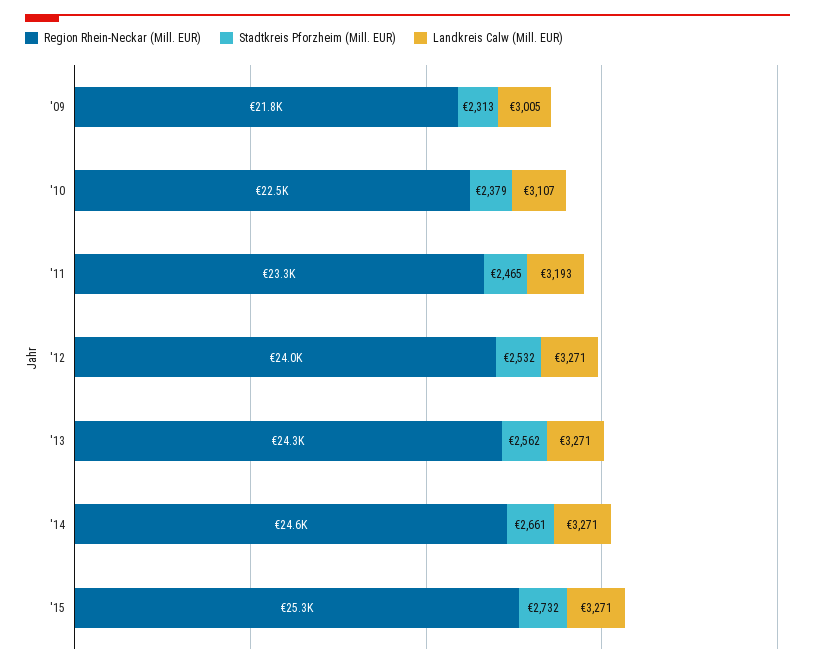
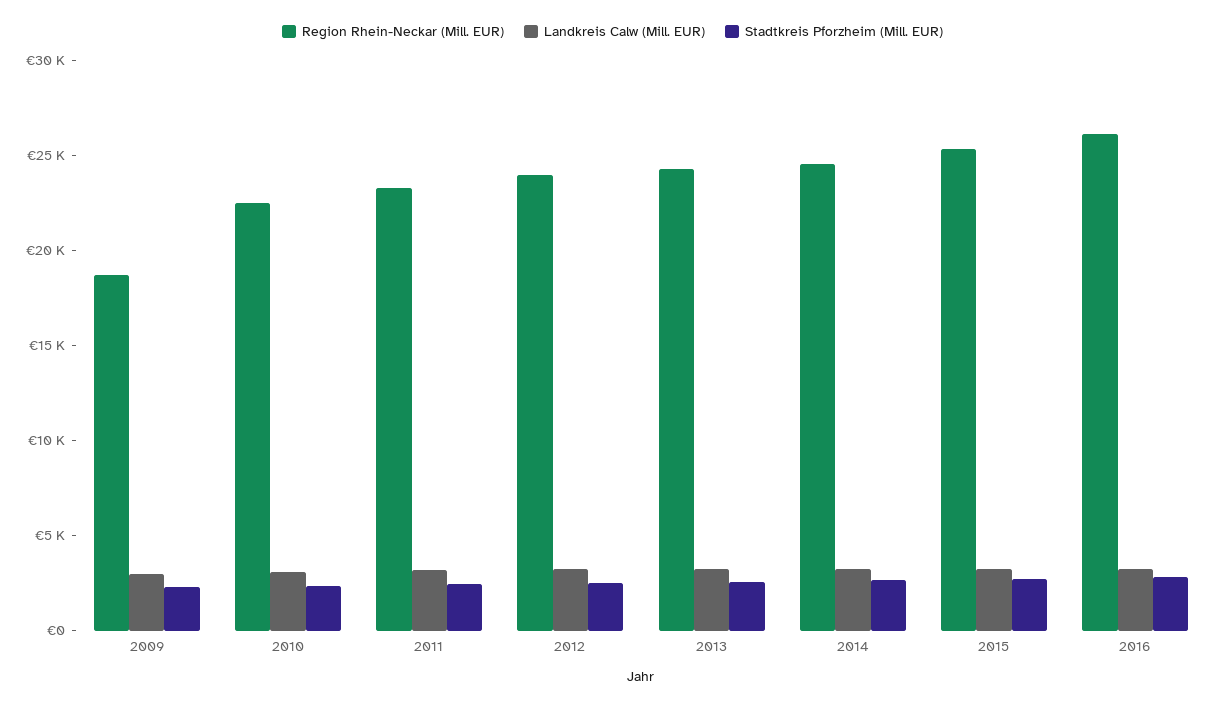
Region Rhein-Neckar (Mill. EUR), '09: 21800 -> 19000
Region Rhein-Neckar (Mill. EUR), 2016: none -> 26000
Landkreis Calw (Mill. EUR), 2016: none -> 3000
Stadtkreis Pforzheim (Mill. EUR), 2016: none -> 3000

